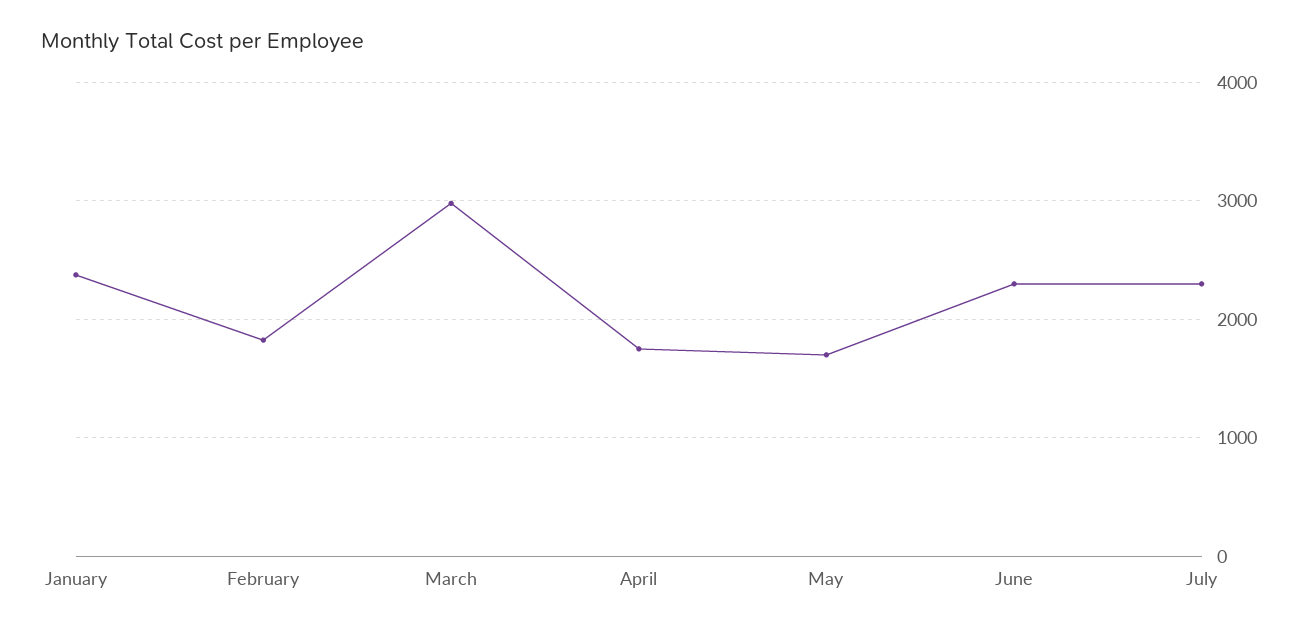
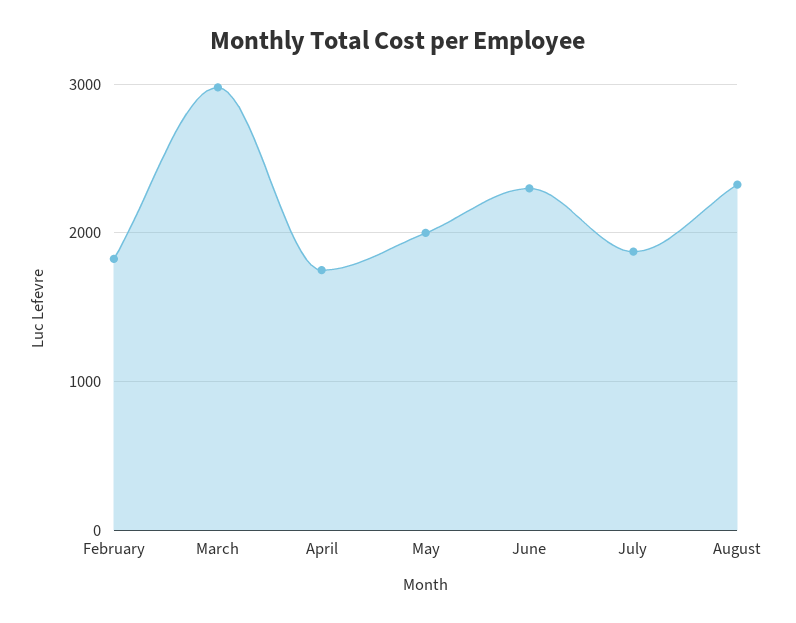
January: 2400 -> none
May: 1700 -> 2000
July: 2300 -> 1900
August: none -> 2300

